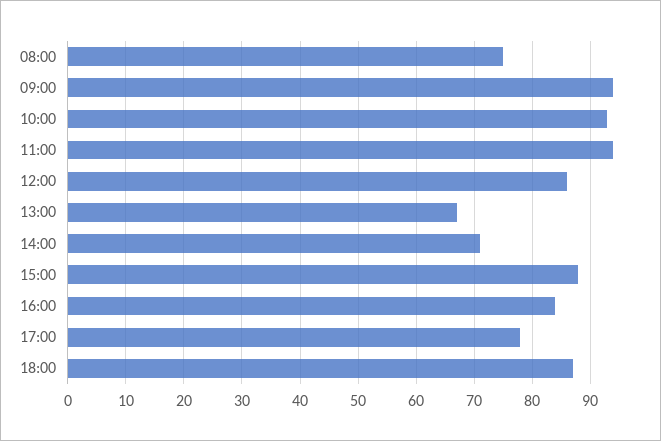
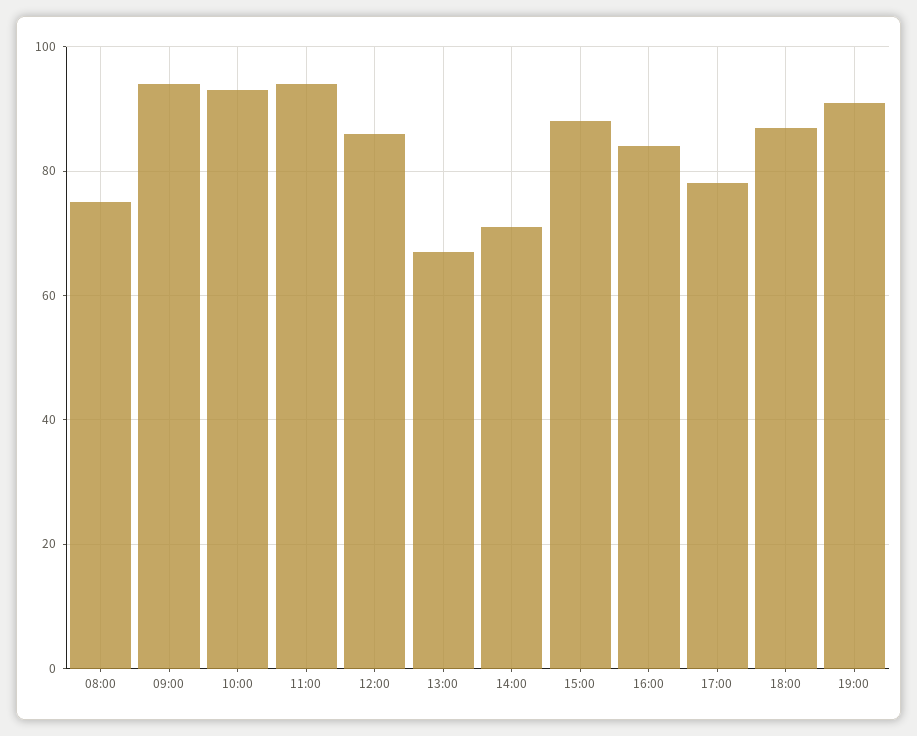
19:00: none -> 90

